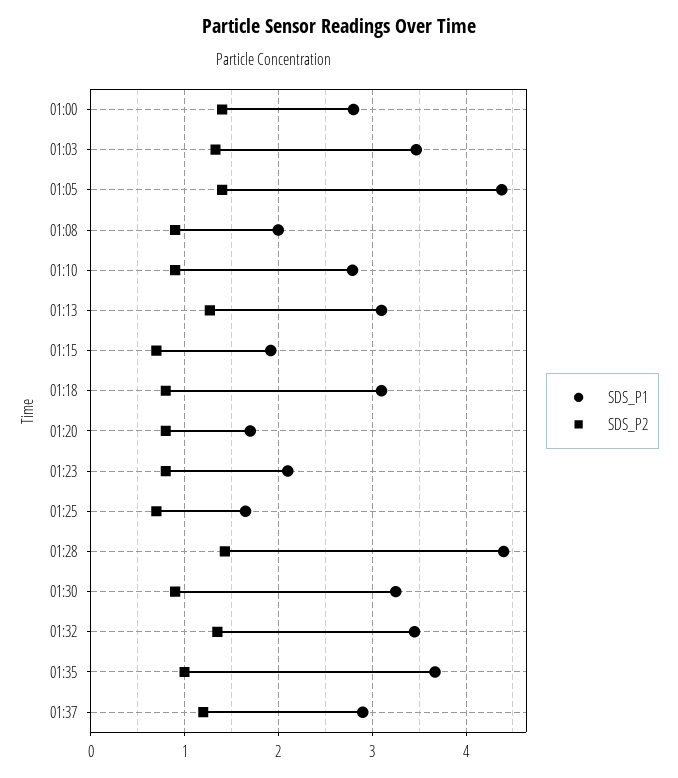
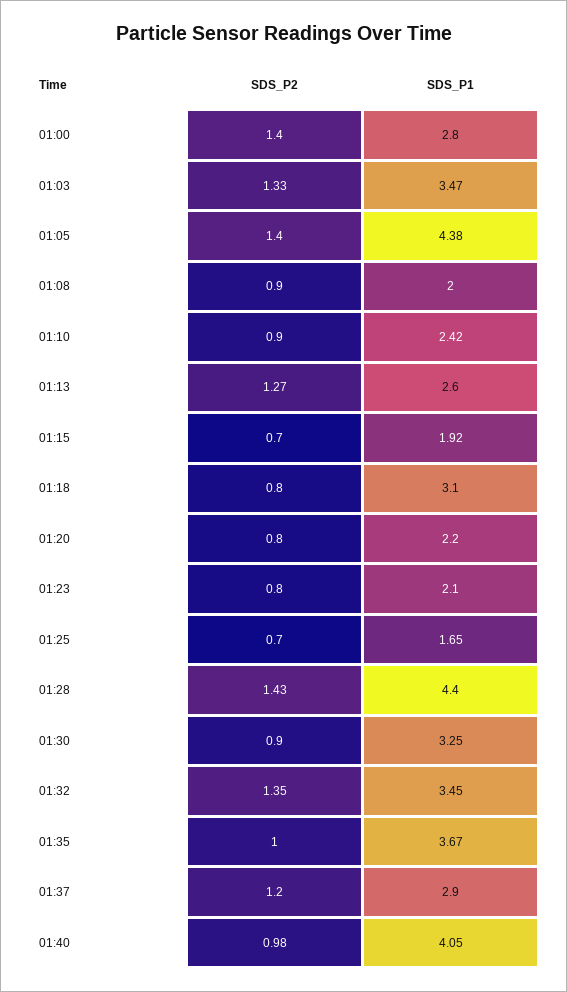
SDS_P1, 01:10: 2.8 -> 2.42
SDS_P1, 01:13: 3.1 -> 2.6
SDS_P1, 01:20: 1.7 -> 2.2
SDS_P2, 01:40: none -> 0.98
SDS_P1, 01:40: none -> 4.05

